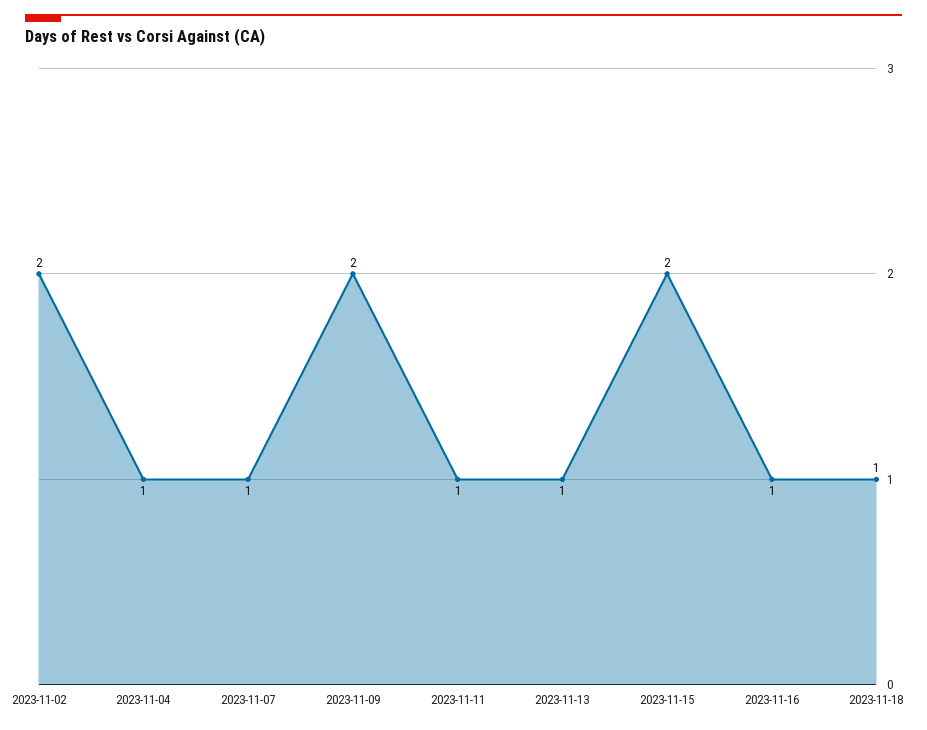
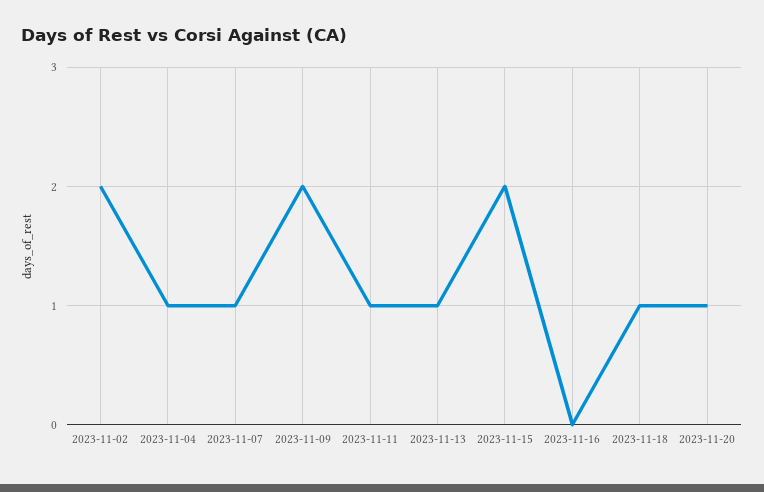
2023-11-16: 1 -> 0
2023-11-20: none -> 1

